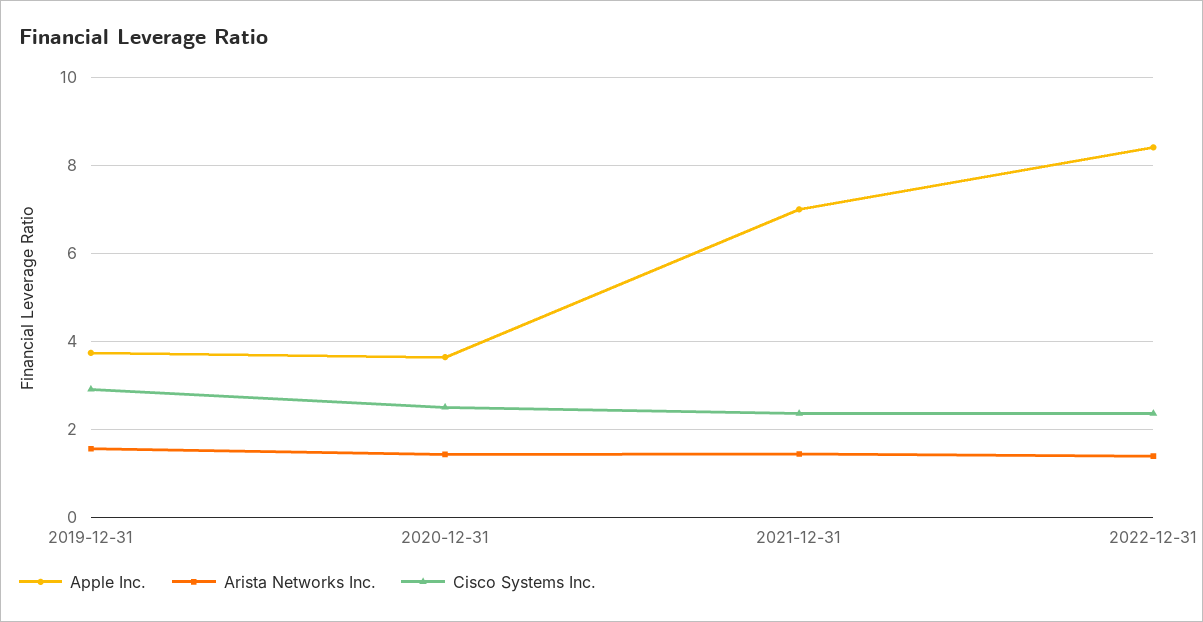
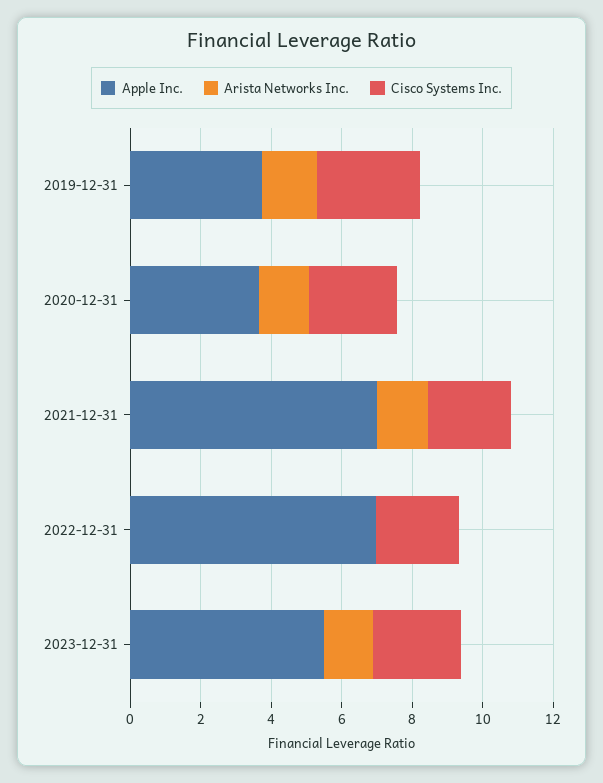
Apple Inc., 2022-12-31: 8.4 -> 7
Arista Networks Inc., 2022-12-31: 1.4 -> 0
Apple Inc., 2023-12-31: none -> 5.5
Arista Networks Inc., 2023-12-31: none -> 1.5
Cisco Systems Inc., 2023-12-31: none -> 2.5

